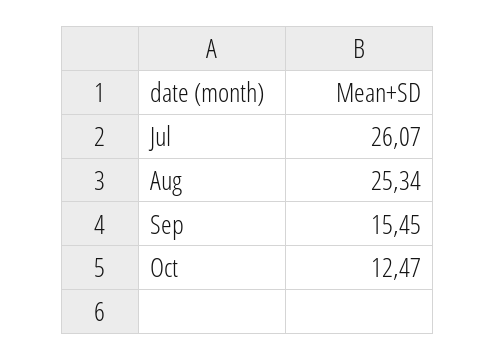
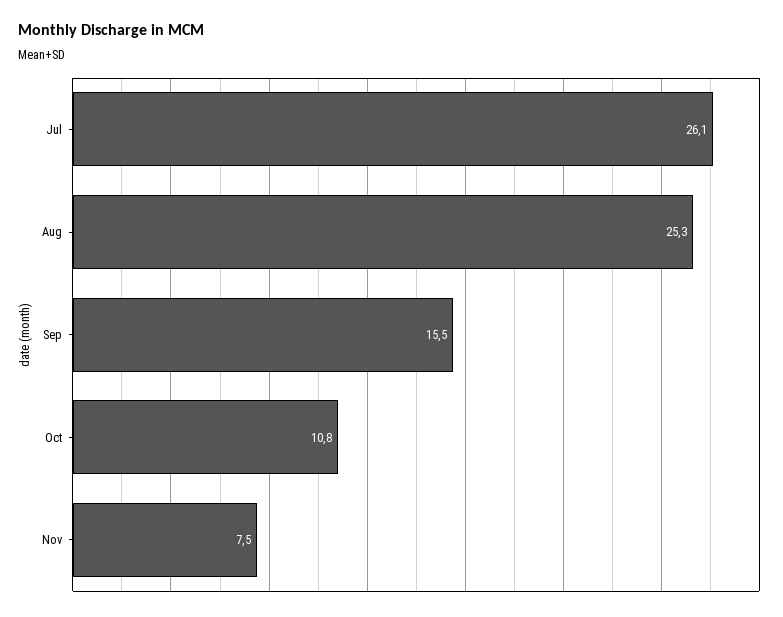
Oct: 12.47 -> 10.8
Nov: none -> 7.5

